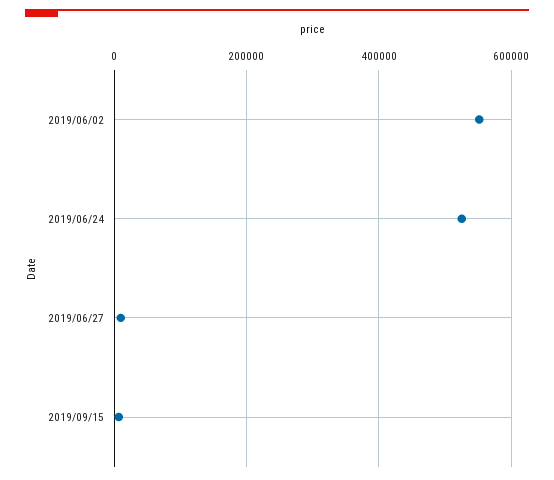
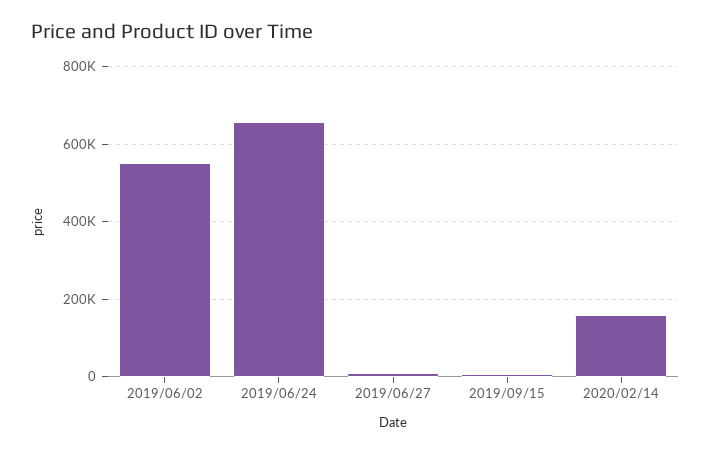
2019/06/24: 520000 -> 660000
2020/02/14: none -> 160000

